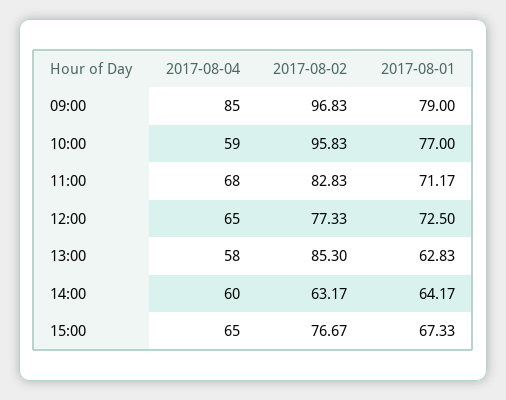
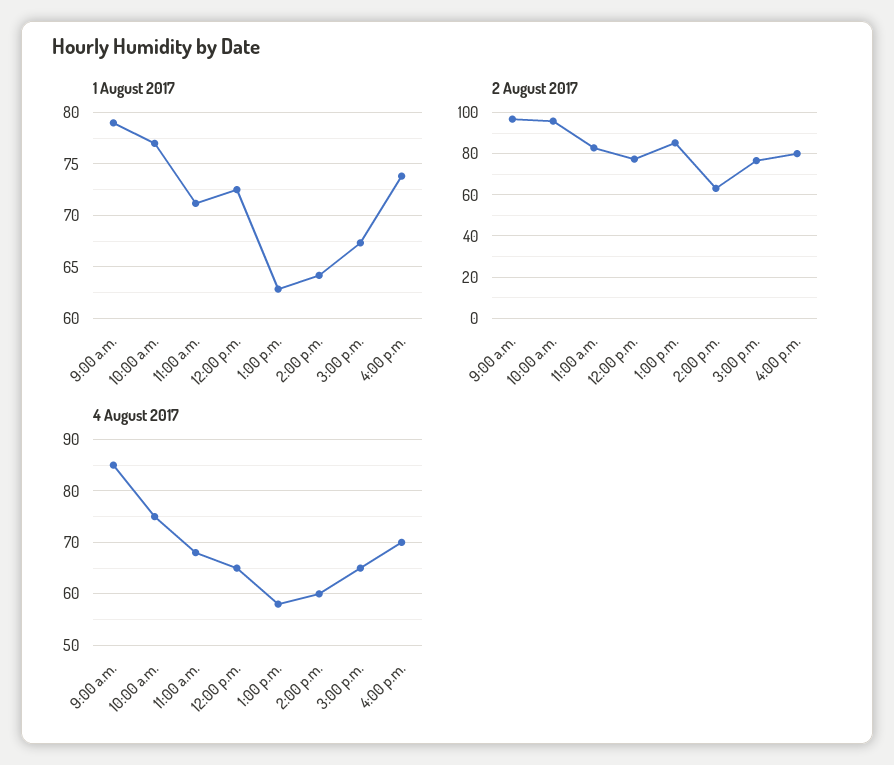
2017-08-04, 10:00: 59 -> 75
2017-08-01, 4:00 p.m.: none -> 74
2017-08-02, 4:00 p.m.: none -> 80
2017-08-04, 4:00 p.m.: none -> 70

